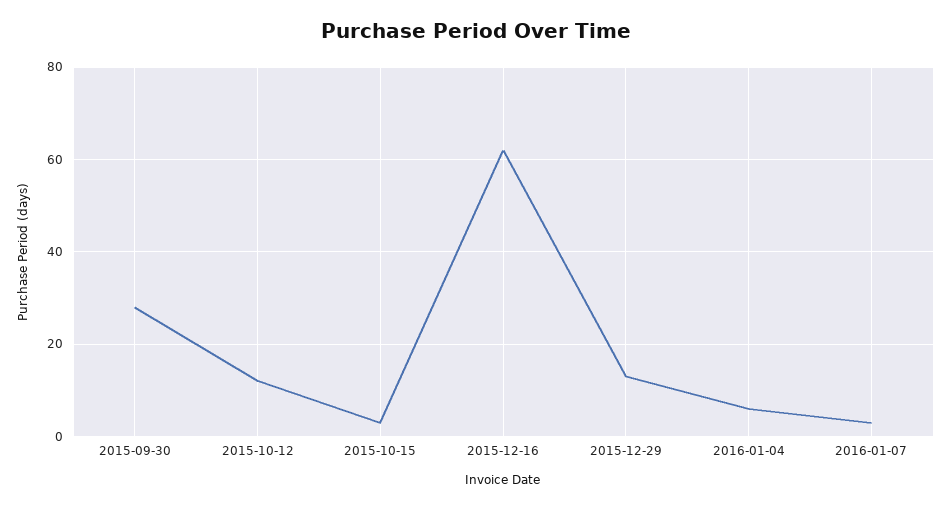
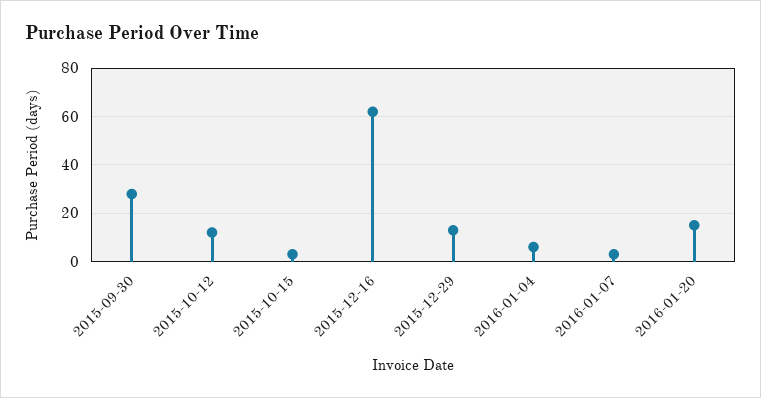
2016-01-20: none -> 15

